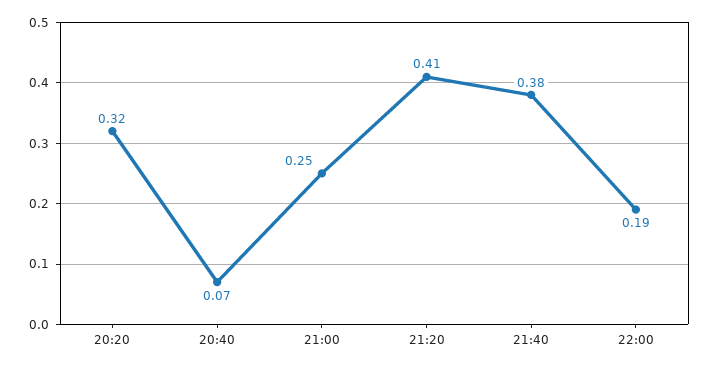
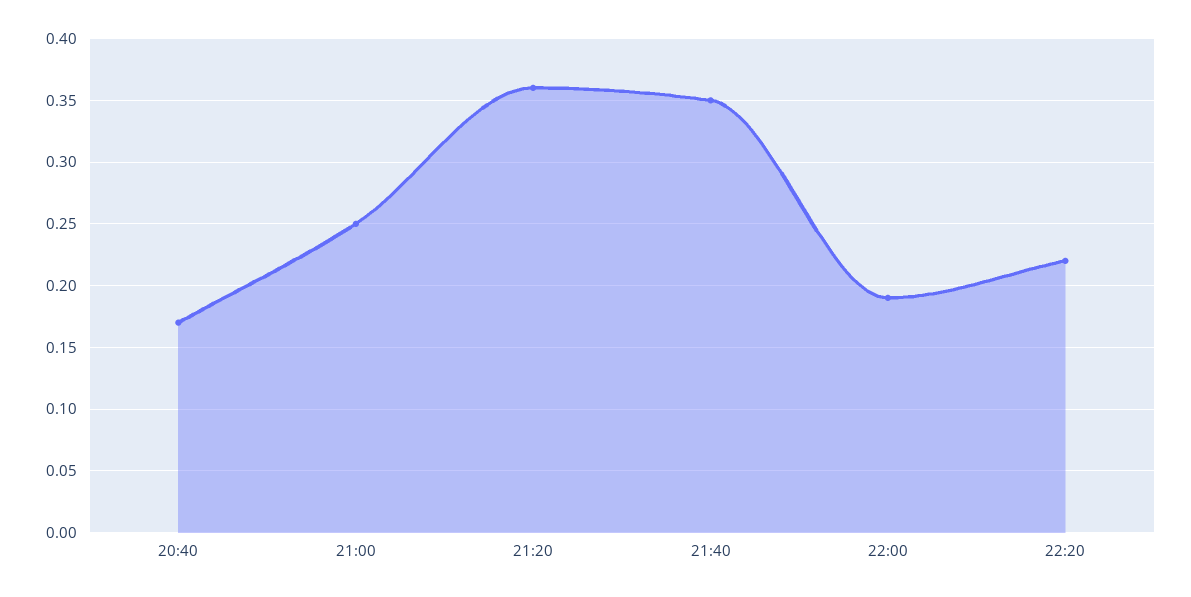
20:20: 0.32 -> none
20:40: 0.07 -> 0.17
21:20: 0.41 -> 0.36
21:40: 0.38 -> 0.35
22:20: none -> 0.22

